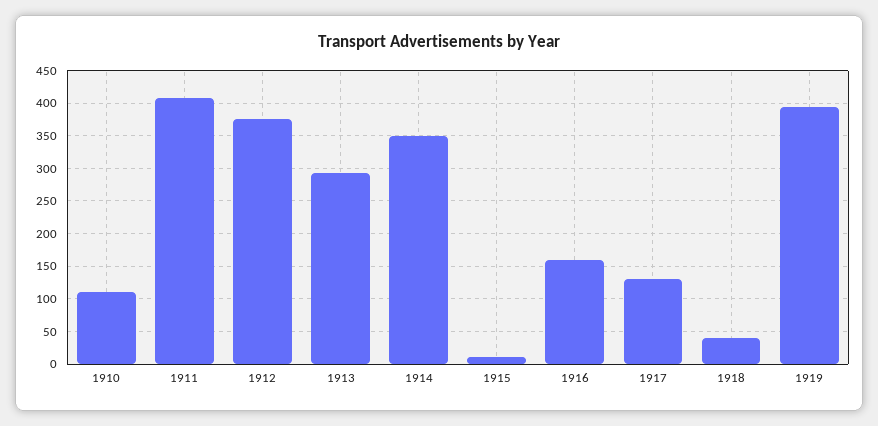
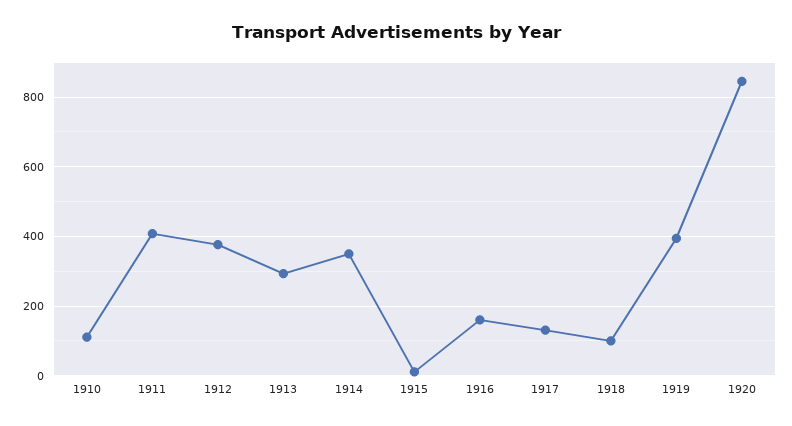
1918: 40 -> 100
1920: none -> 840

